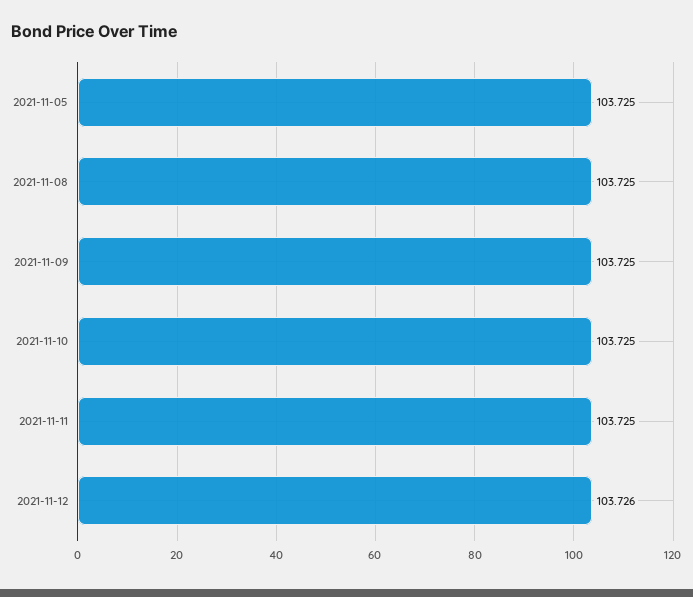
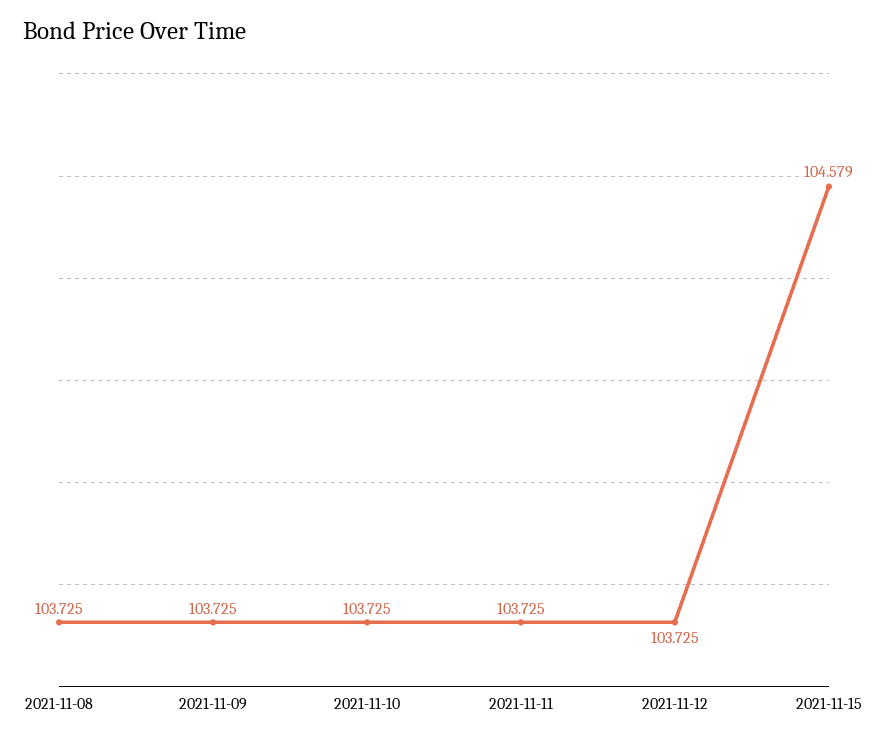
2021-11-05: 103.725 -> none
2021-11-12: 103.726 -> 103.725
2021-11-15: none -> 104.579

